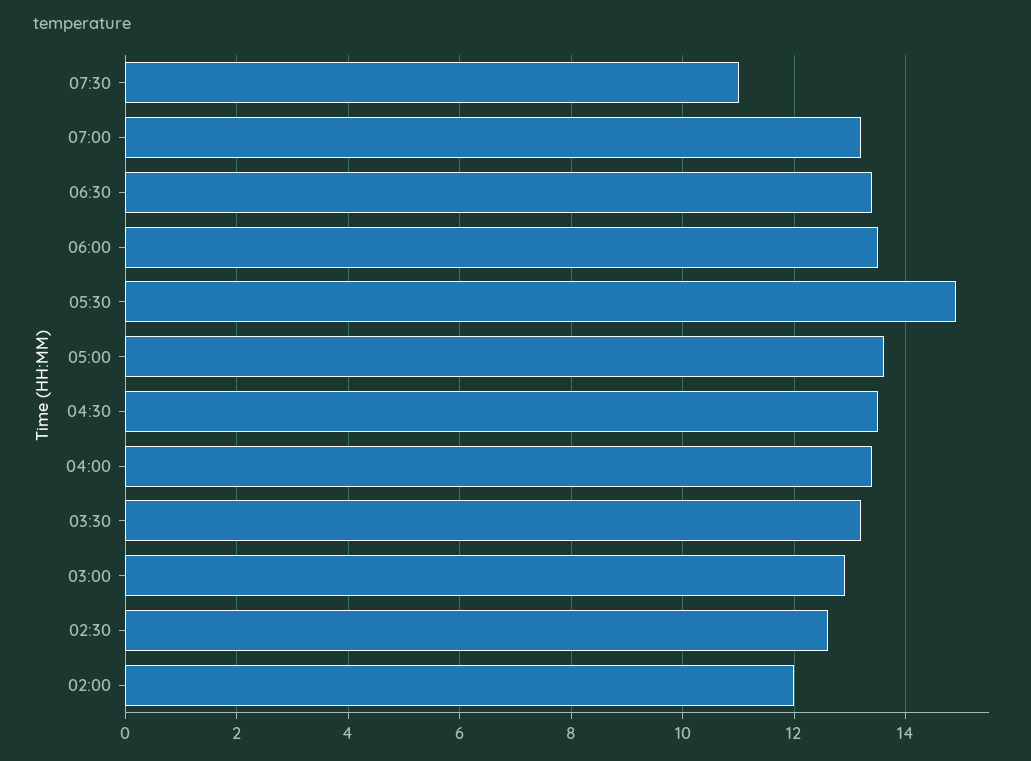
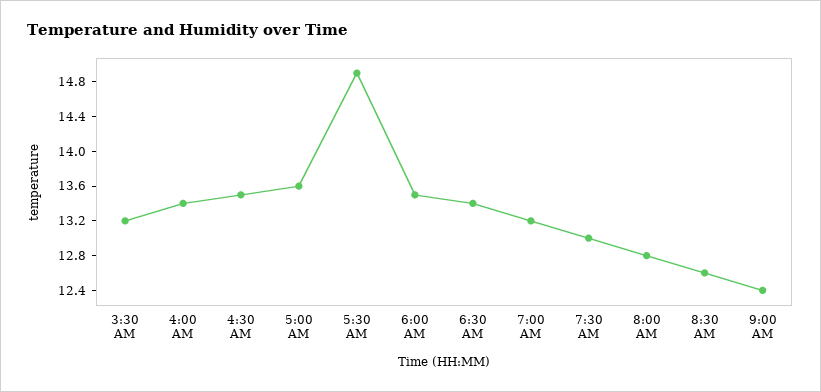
07:30: 11 -> 13
03:00: 13 -> none
02:30: 12.5 -> none
02:00: 12 -> none
8:00 AM: none -> 12.8
8:30 AM: none -> 12.6
9:00 AM: none -> 12.4

